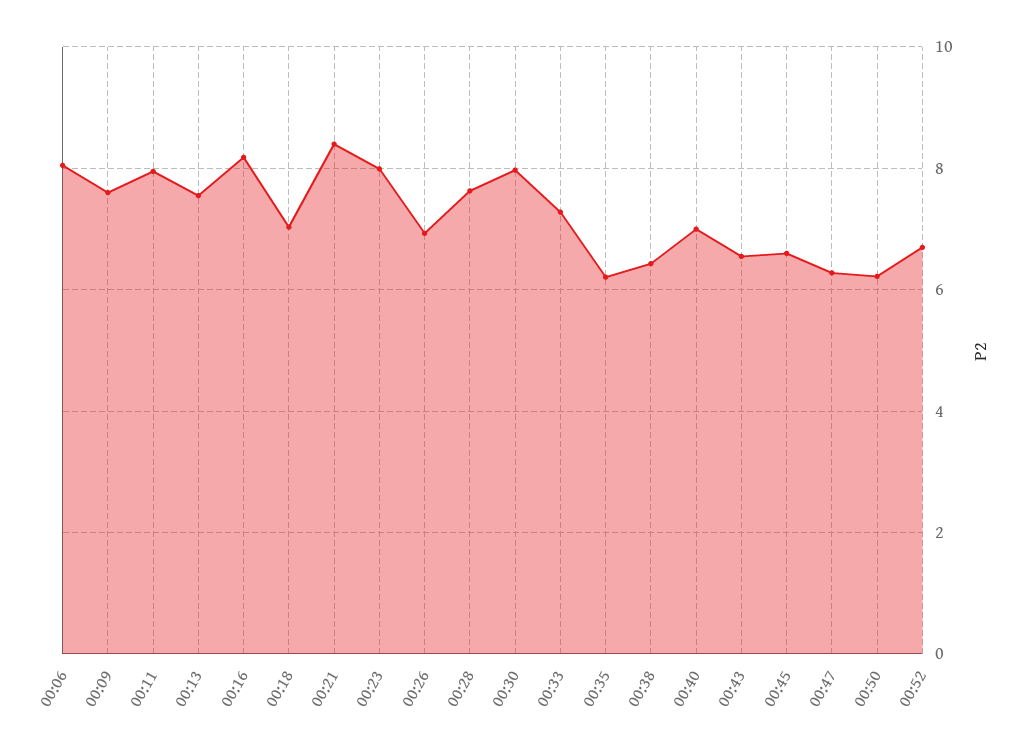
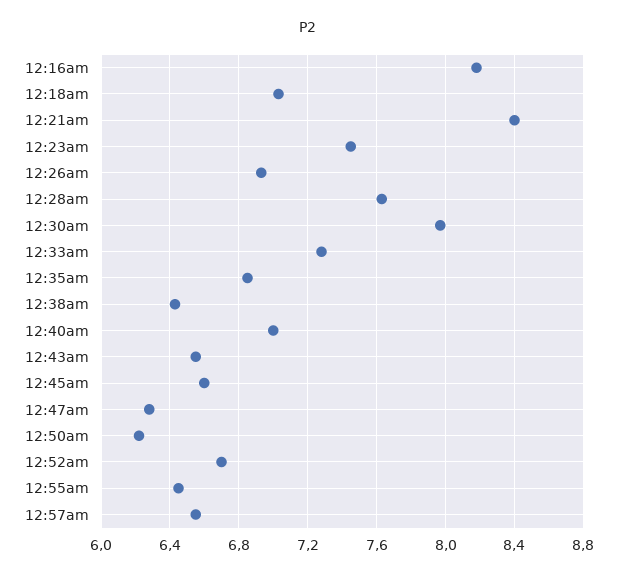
00:06: 8 -> none
00:09: 7.6 -> none
00:11: 8 -> none
00:13: 7.6 -> none
00:23: 8 -> 7.45
00:35: 6.2 -> 6.85
12:55am: none -> 6.45
12:57am: none -> 6.55

